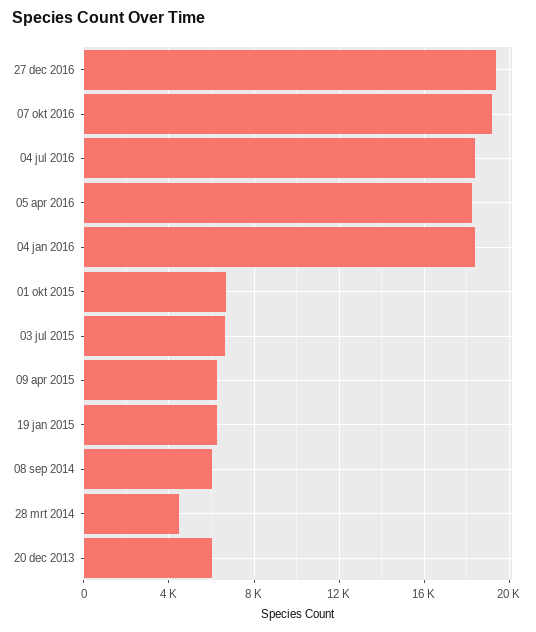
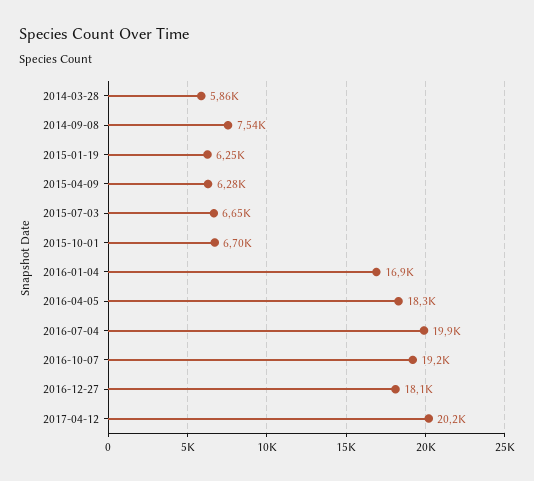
27 dec 2016: 19500 -> 18100
04 jul 2016: 18500 -> 19900
04 jan 2016: 18500 -> 16900
08 sep 2014: 6000 -> 7540
28 mrt 2014: 4500 -> 5860
20 dec 2013: 6000 -> none
2017-04-12: none -> 20200

